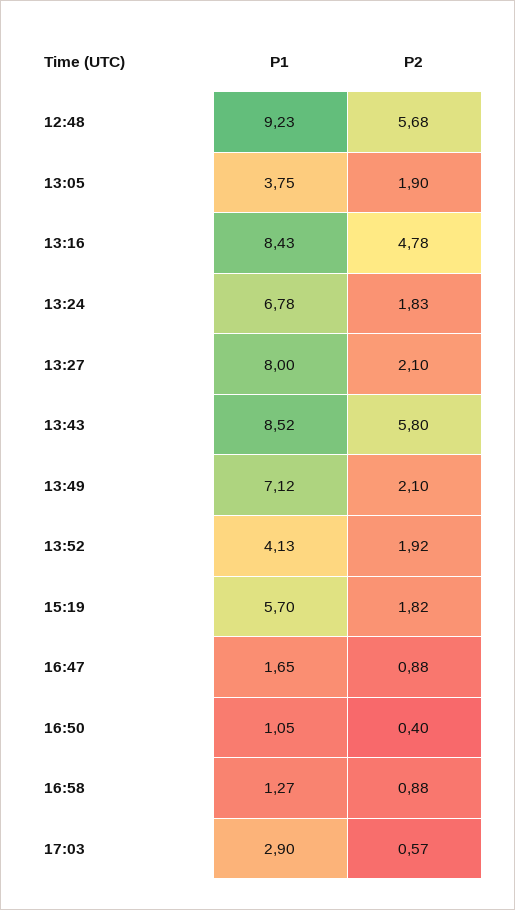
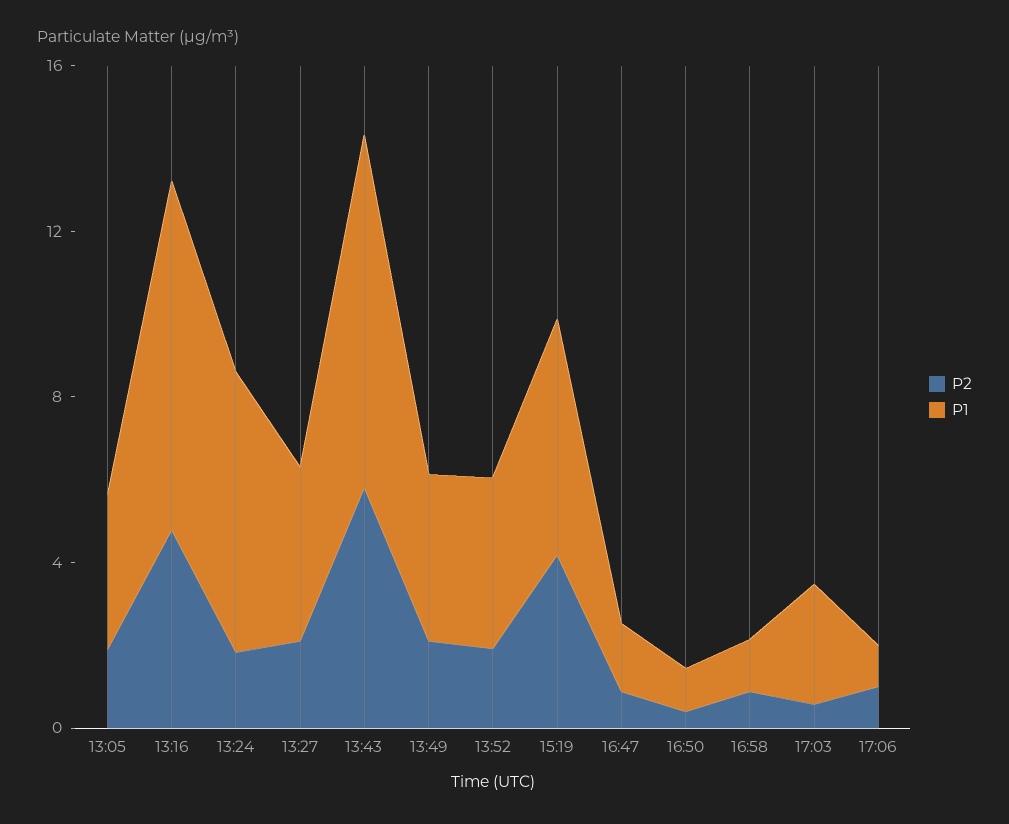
P1, 12:48: 9.23 -> none
P2, 12:48: 5.68 -> none
P1, 13:27: 8 -> 4
P1, 13:49: 7.12 -> 4
P2, 15:19: 1.82 -> 4
P2, 17:06: none -> 1
P1, 17:06: none -> 1

